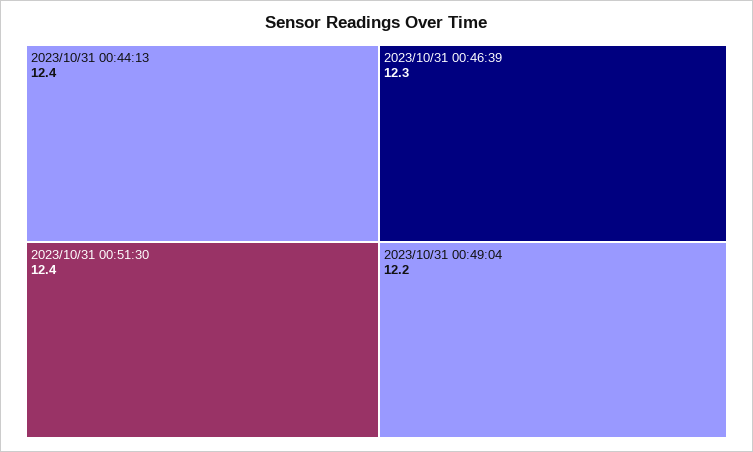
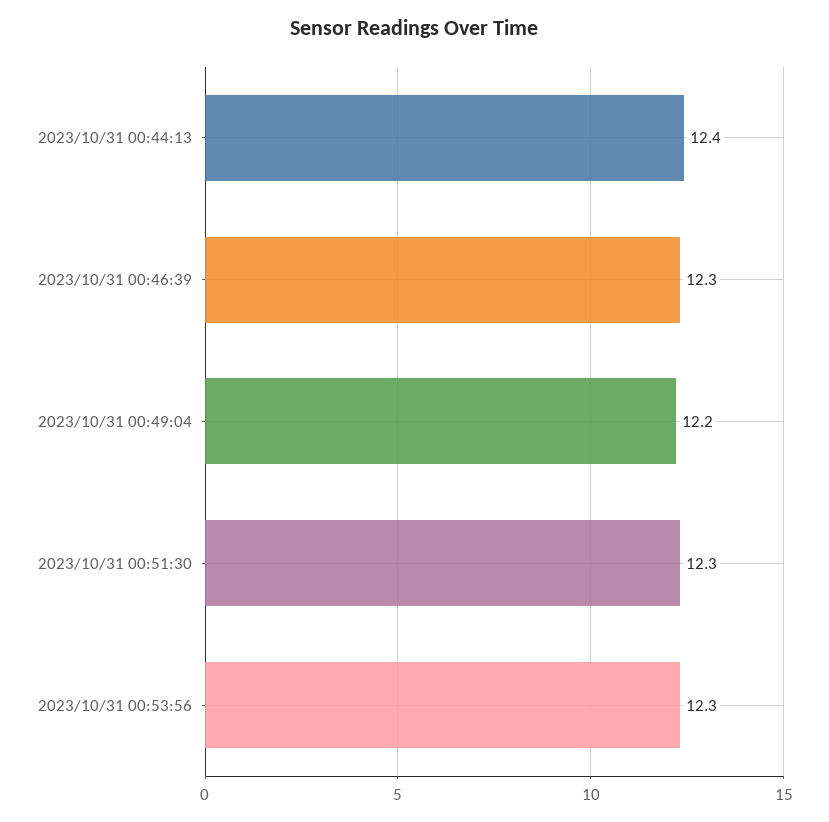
2023/10/31 00:51:30: 12.4 -> 12.3
2023/10/31 00:53:56: none -> 12.3

